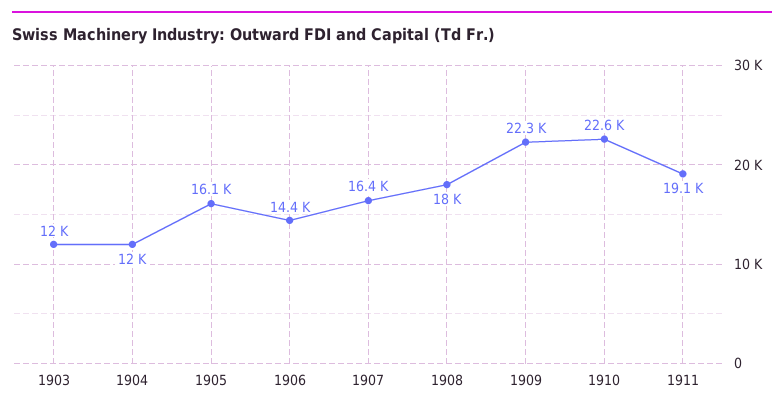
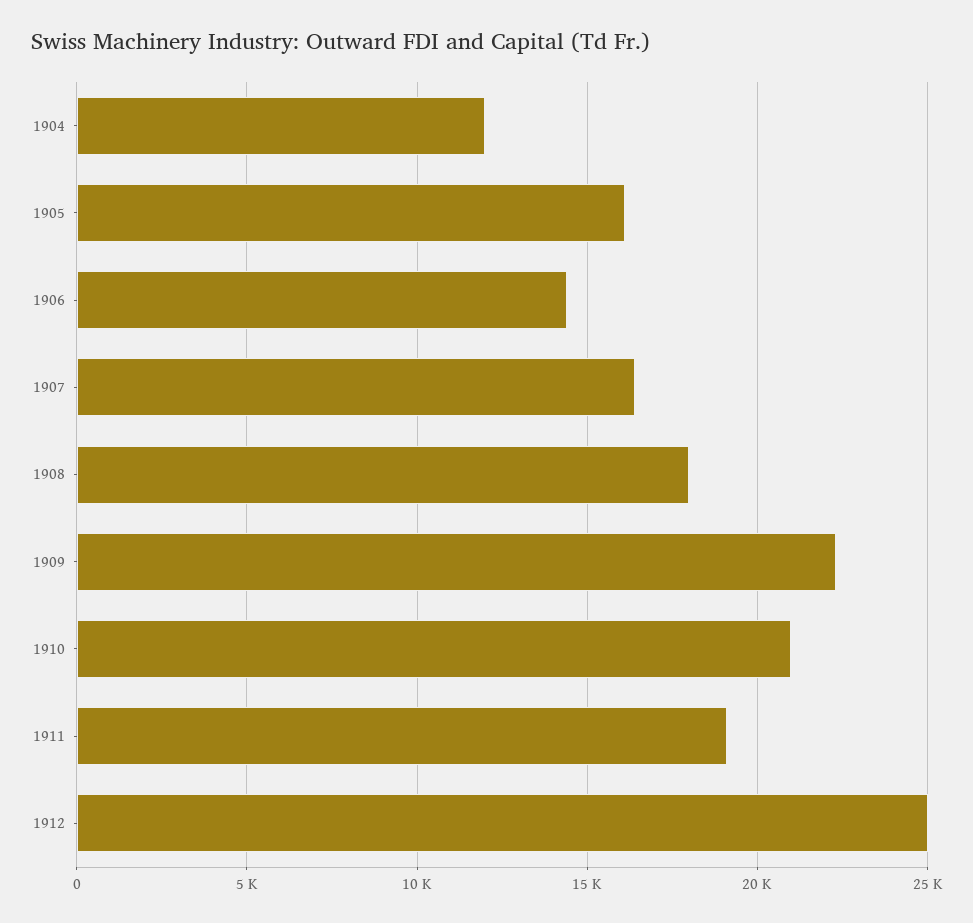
1903: 12000 -> none
1910: 22600 -> 21000
1912: none -> 25000

